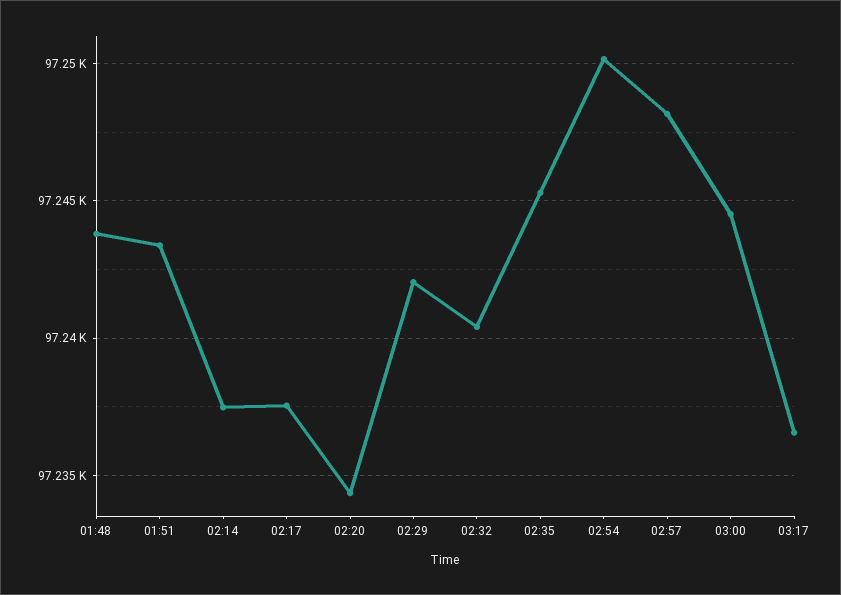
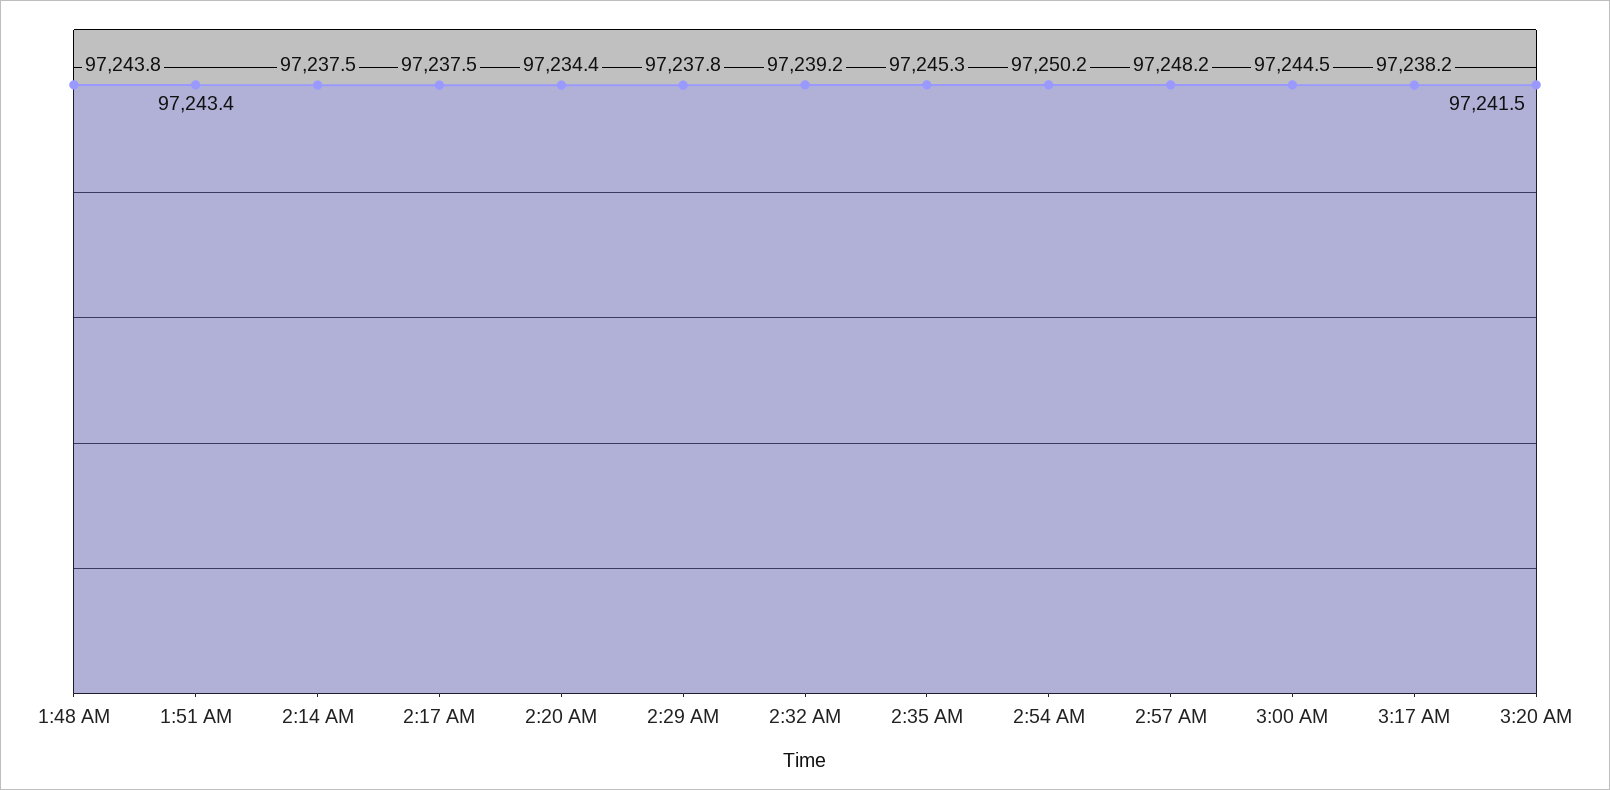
02:29: 97242 -> 97237.8
02:32: 97240.5 -> 97239.2
03:17: 97236.5 -> 97238.2
3:20 AM: none -> 97241.5

